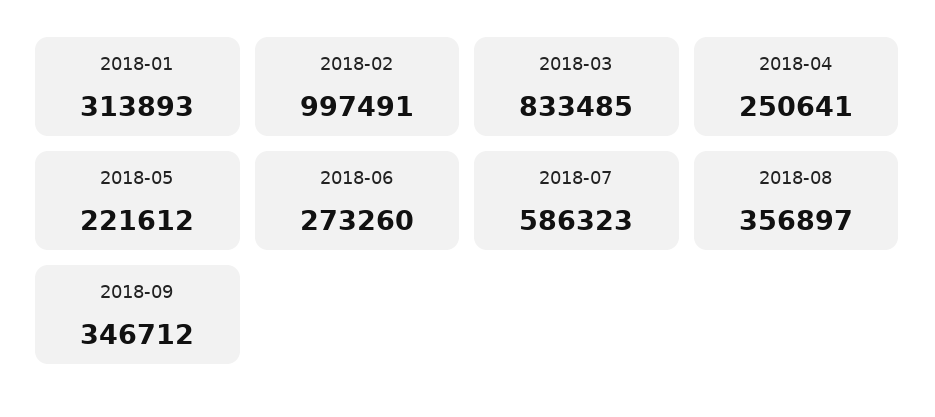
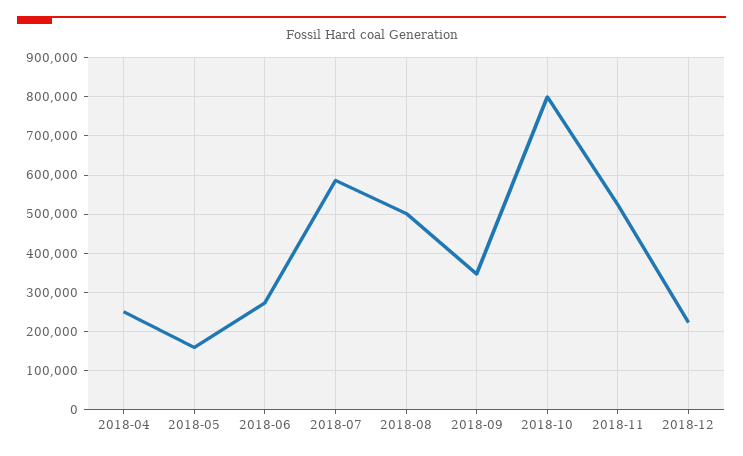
2018-01: 313893 -> none
2018-02: 997491 -> none
2018-03: 833485 -> none
2018-05: 221612 -> 160000
2018-08: 356897 -> 500000
2018-10: none -> 800000
2018-11: none -> 520000
2018-12: none -> 220000

